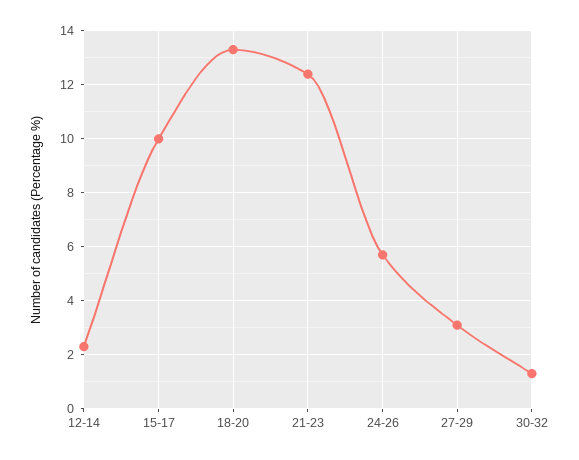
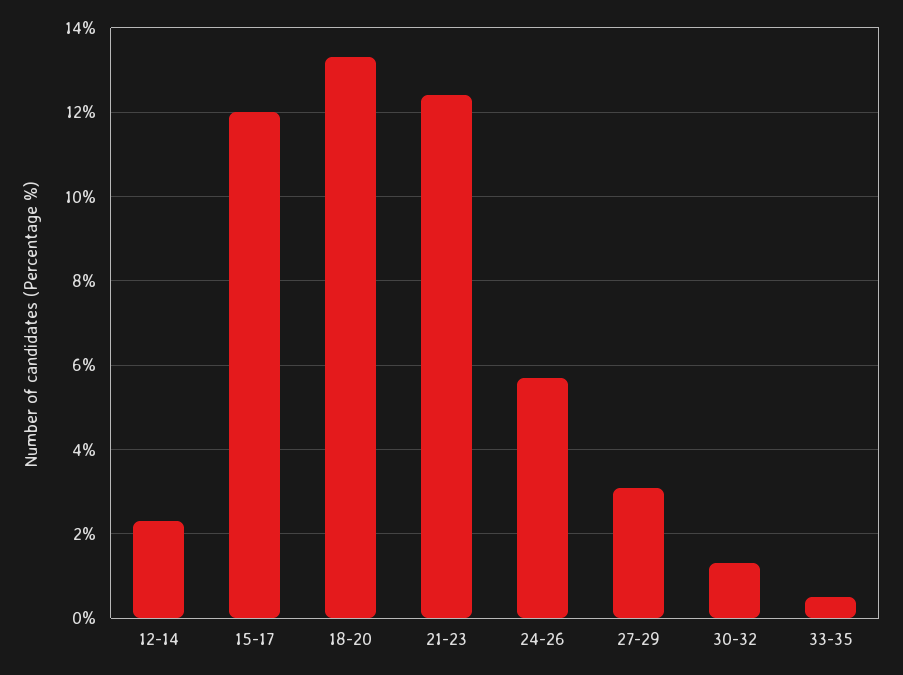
15-17: 10 -> 12
33-35: none -> 0.5

